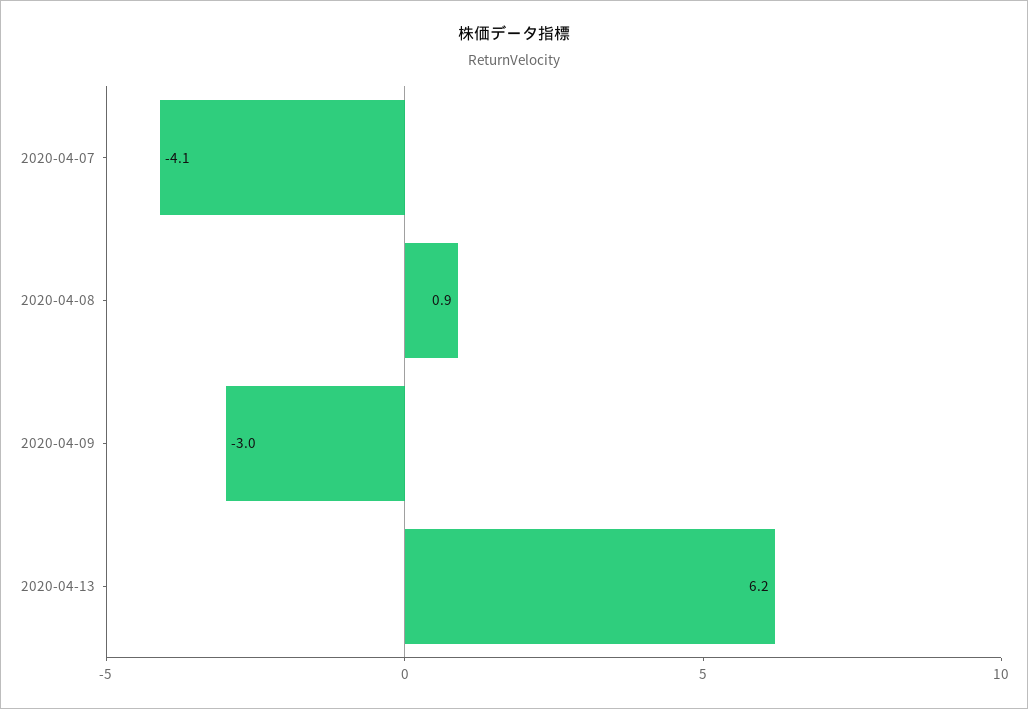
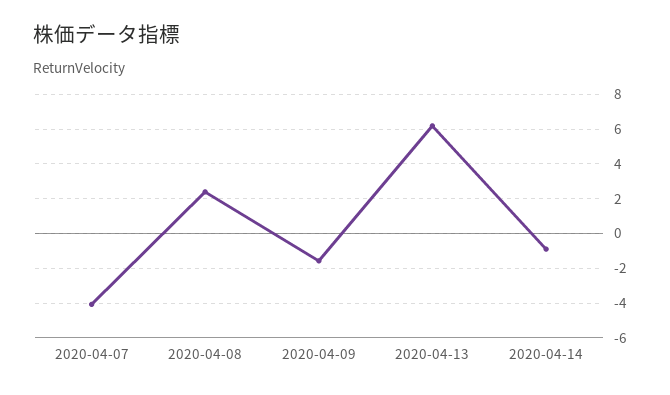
2020-04-08: 0.9 -> 2.5
2020-04-09: -3 -> -1.5
2020-04-14: none -> -1

